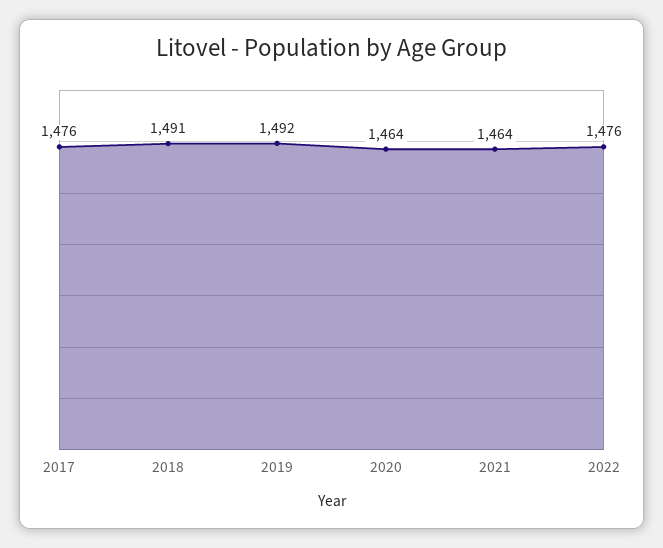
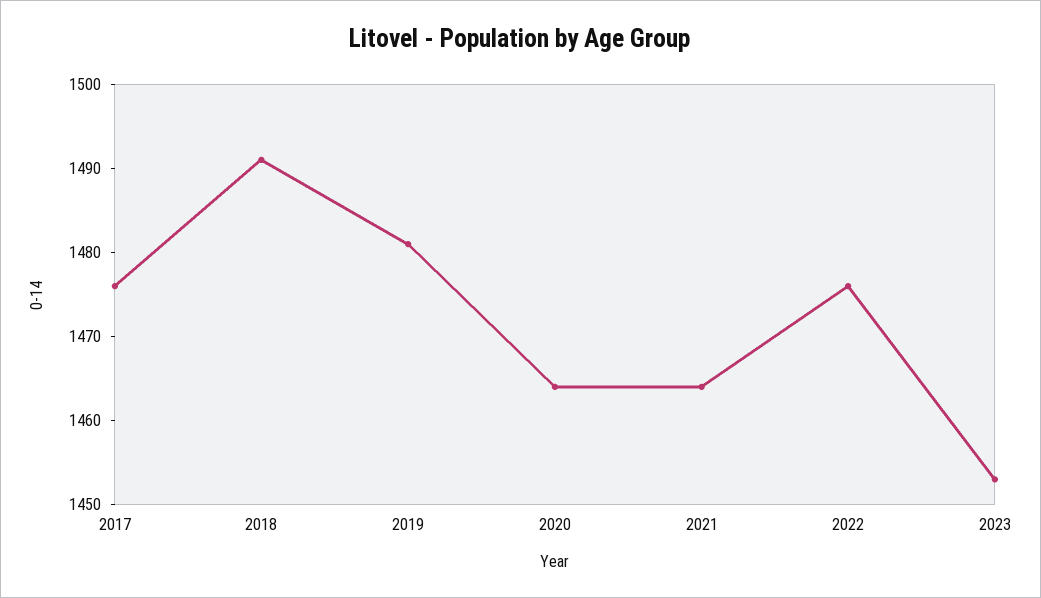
2019: 1492 -> 1481
2023: none -> 1453

